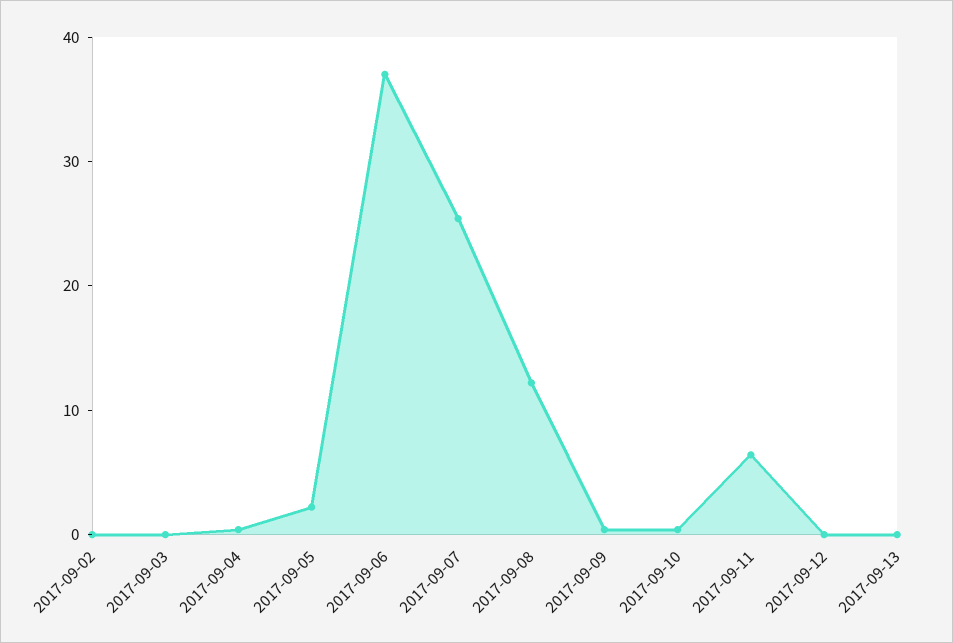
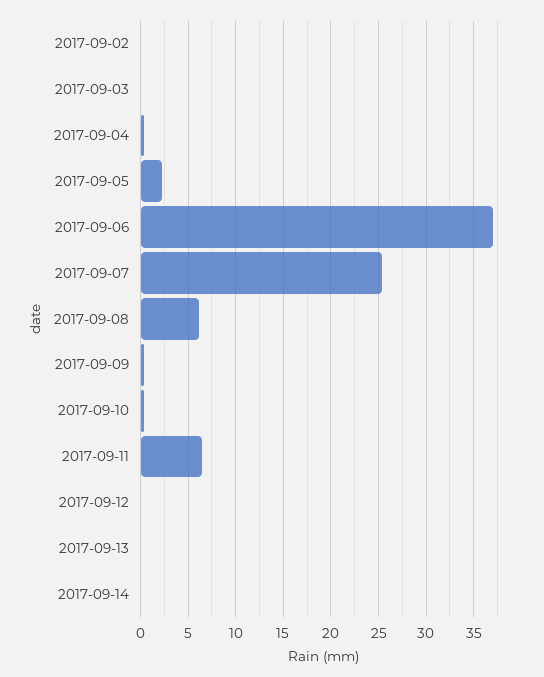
2017-09-08: 12 -> 6
2017-09-14: none -> 0

